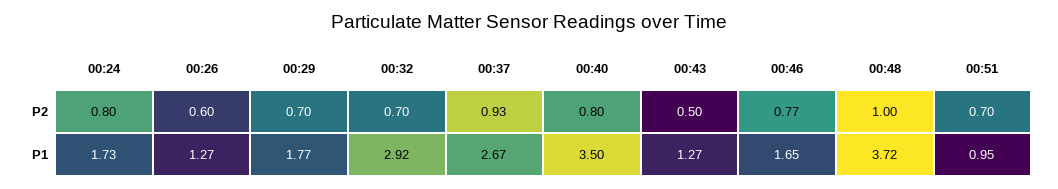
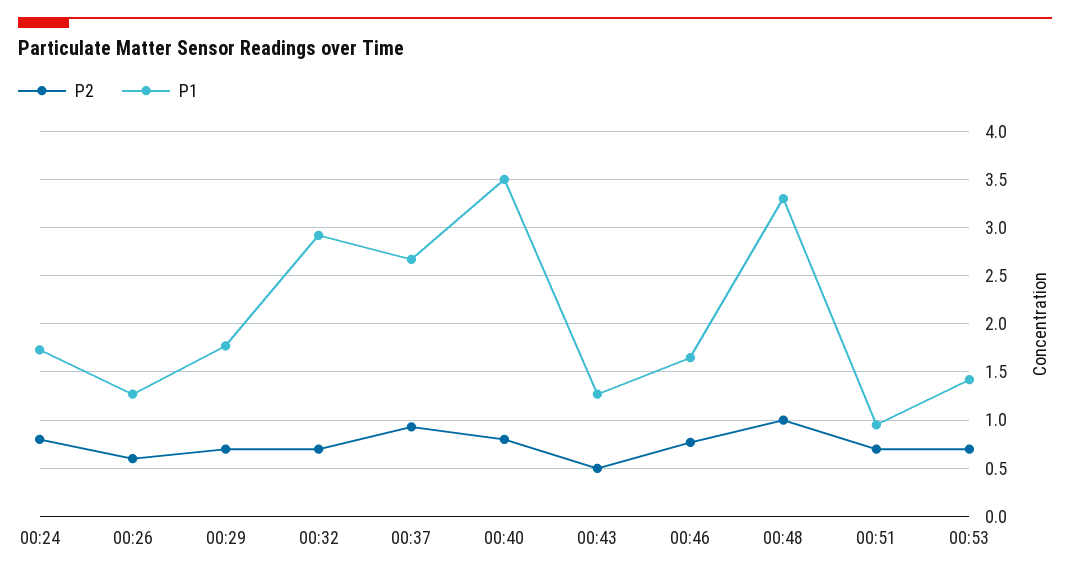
P1, 00:48: 3.72 -> 3.3
P2, 00:53: none -> 0.7
P1, 00:53: none -> 1.4

